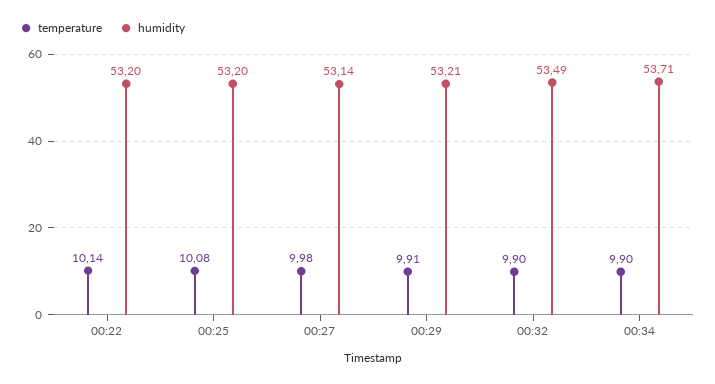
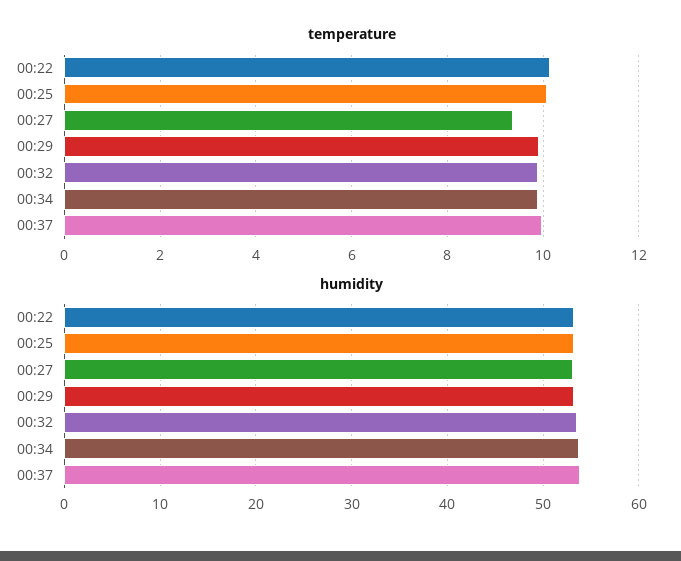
temperature, 00:27: 9.98 -> 9.4
temperature, 00:37: none -> 10
humidity, 00:37: none -> 54

